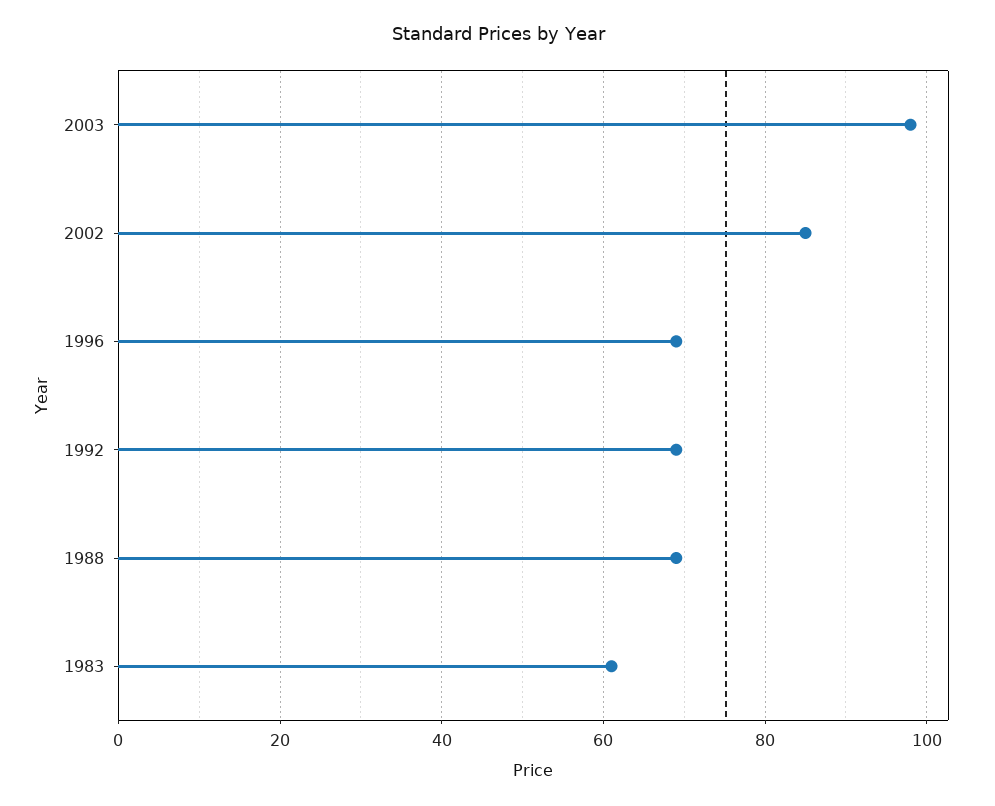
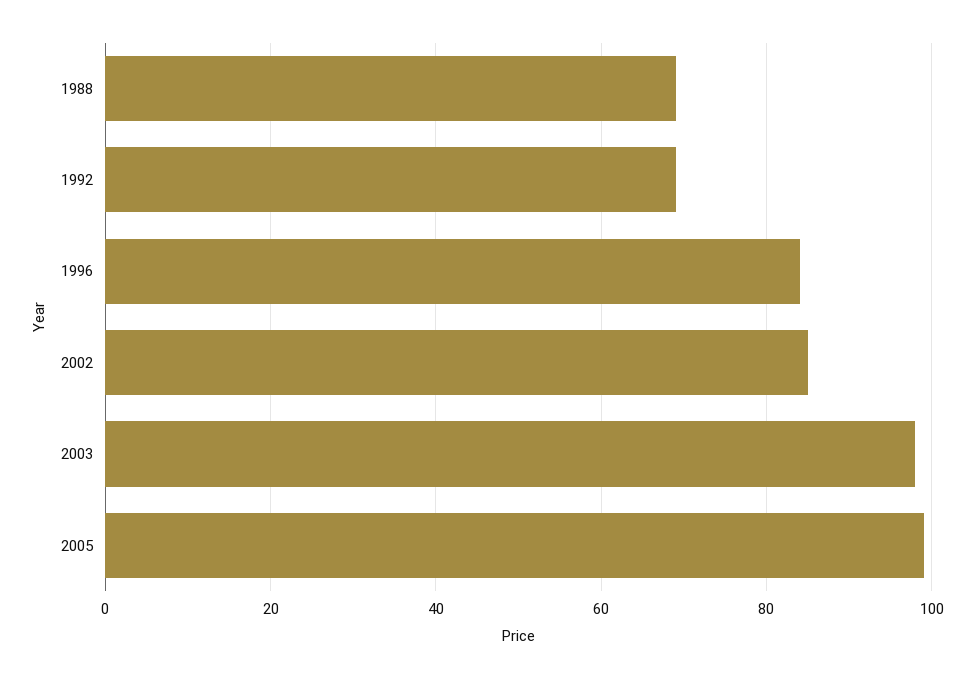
1996: 70 -> 85
1983: 60 -> none
2005: none -> 100

